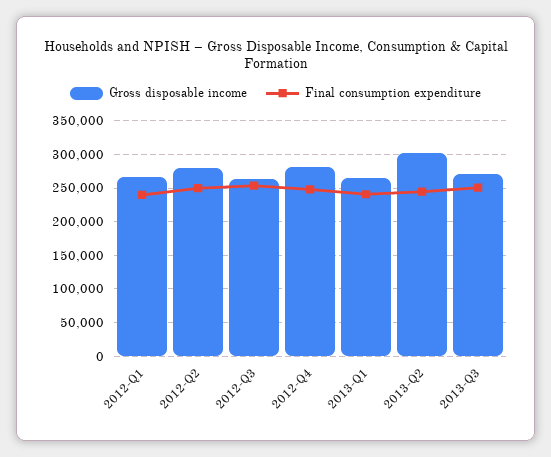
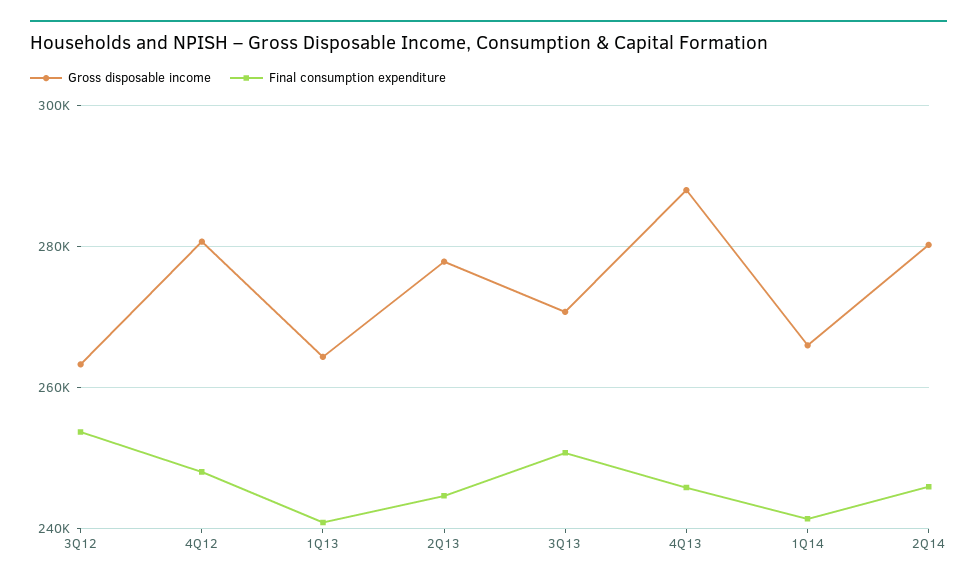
Gross disposable income, 2012-Q1: 270000 -> none
Final consumption expenditure, 2012-Q1: 240000 -> none
Gross disposable income, 2012-Q2: 280000 -> none
Final consumption expenditure, 2012-Q2: 250000 -> none
Gross disposable income, 2013-Q2: 300000 -> 278000
Gross disposable income, 4Q13: none -> 288000
Final consumption expenditure, 4Q13: none -> 246000
Gross disposable income, 1Q14: none -> 266000
Final consumption expenditure, 1Q14: none -> 242000
Gross disposable income, 2Q14: none -> 280000
Final consumption expenditure, 2Q14: none -> 246000

